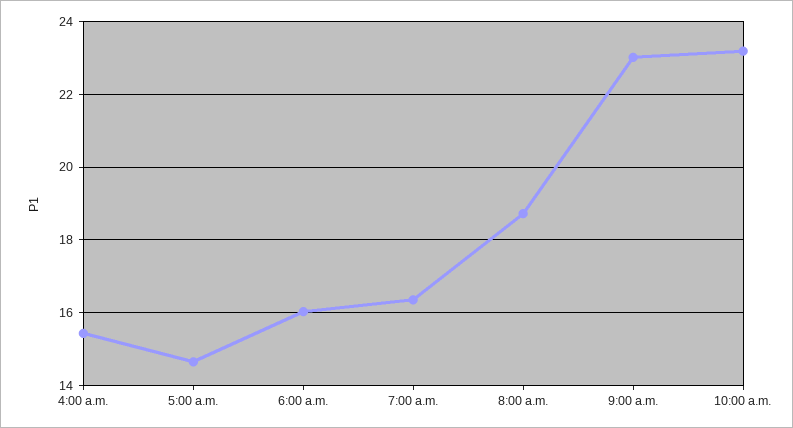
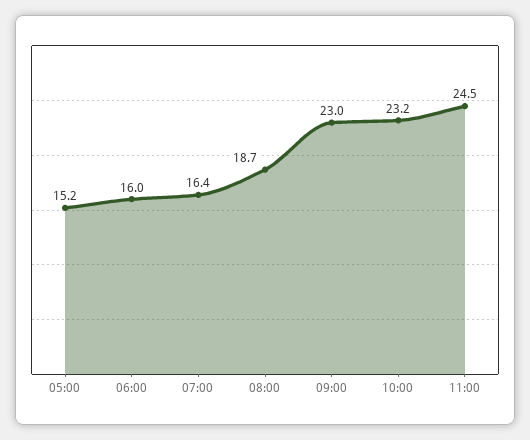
4:00 a.m.: 15.4 -> none
5:00 a.m.: 14.6 -> 15.2
11:00: none -> 24.5

